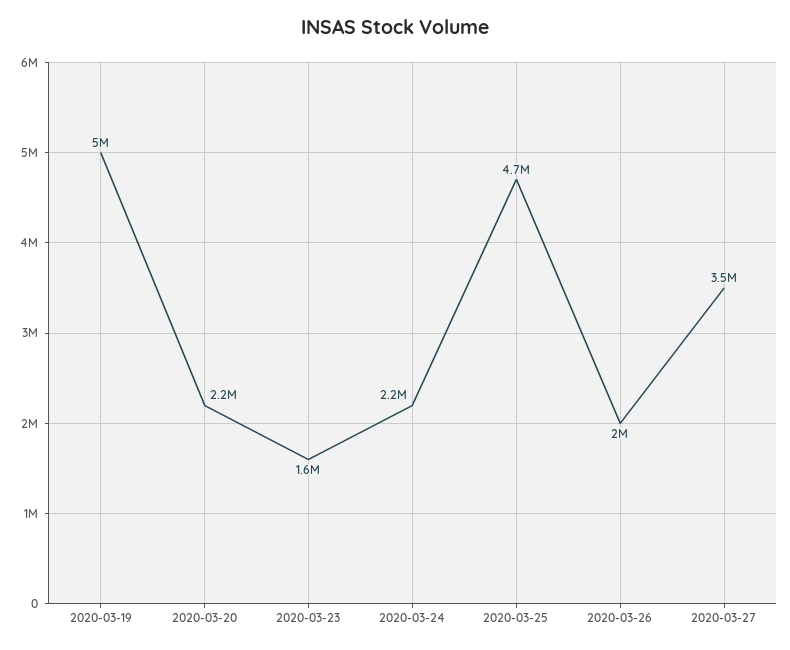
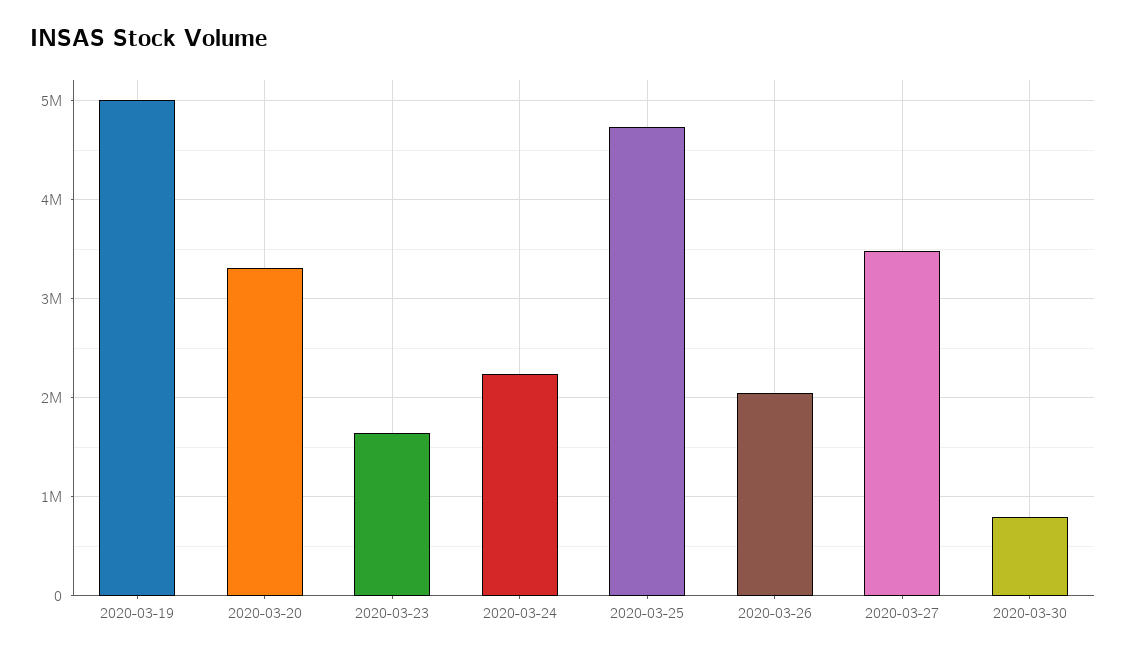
2020-03-20: 2200000 -> 3300000
2020-03-30: none -> 800000

